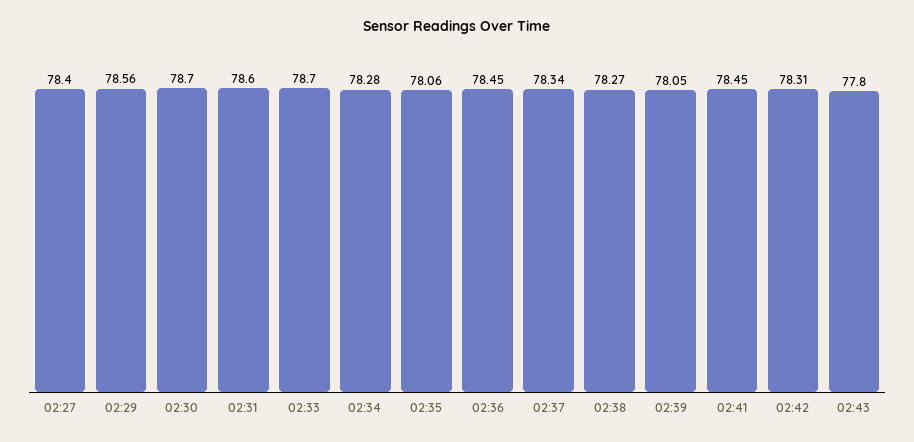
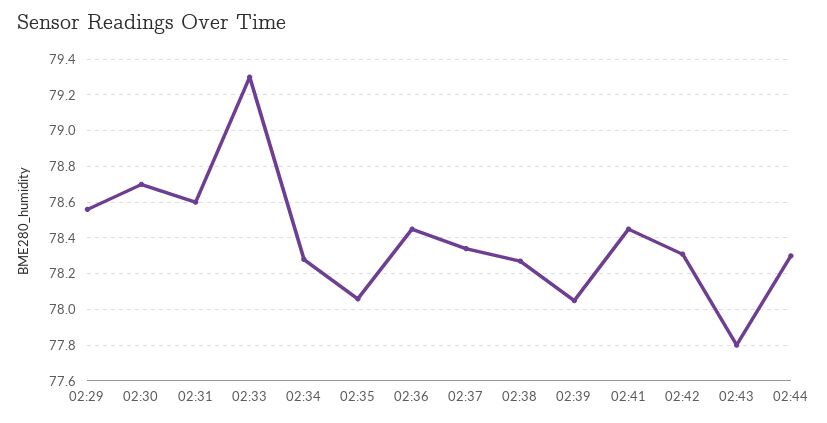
02:27: 78.4 -> none
02:33: 78.7 -> 79.3
02:44: none -> 78.3

